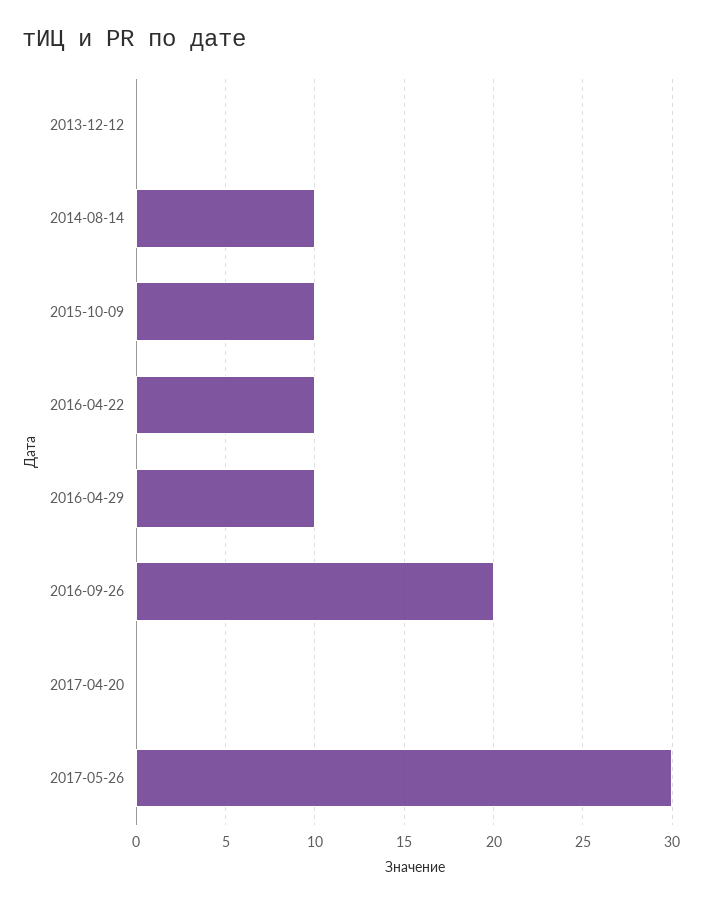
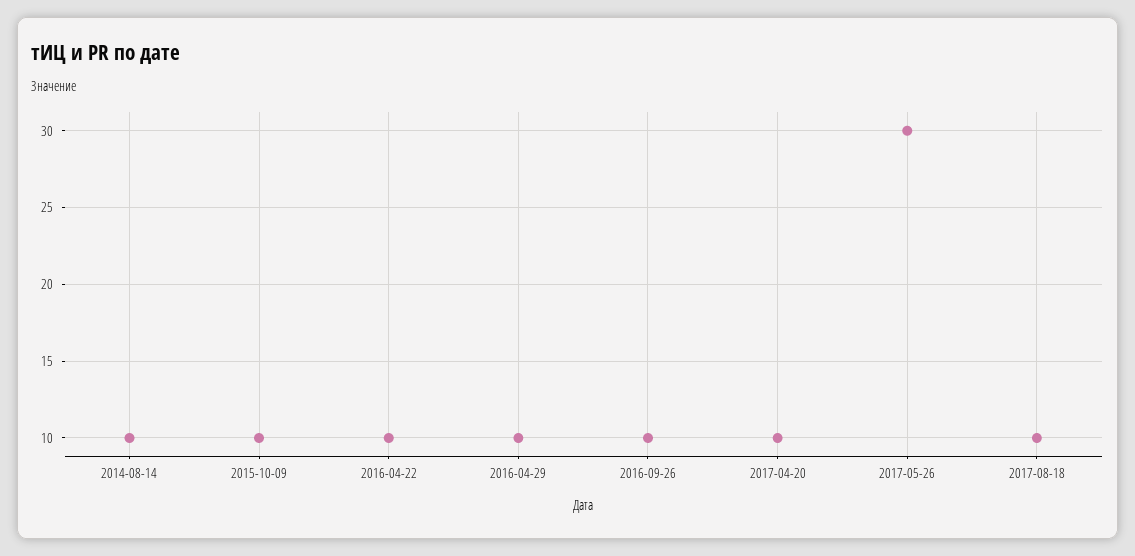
2013-12-12: 0 -> none
2016-09-26: 20 -> 10
2017-04-20: 0 -> 10
2017-08-18: none -> 10

